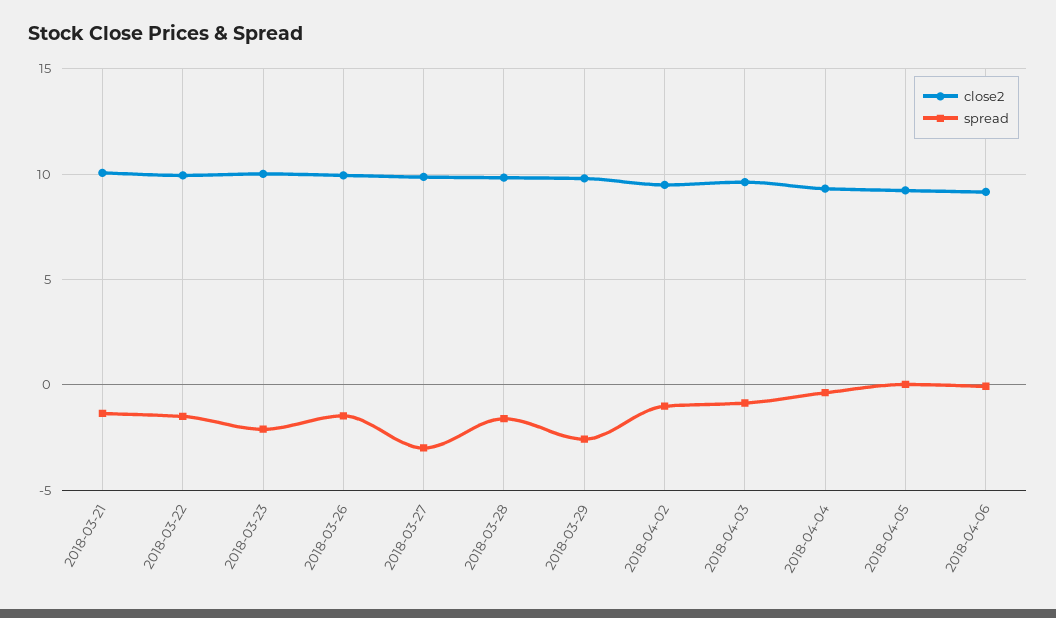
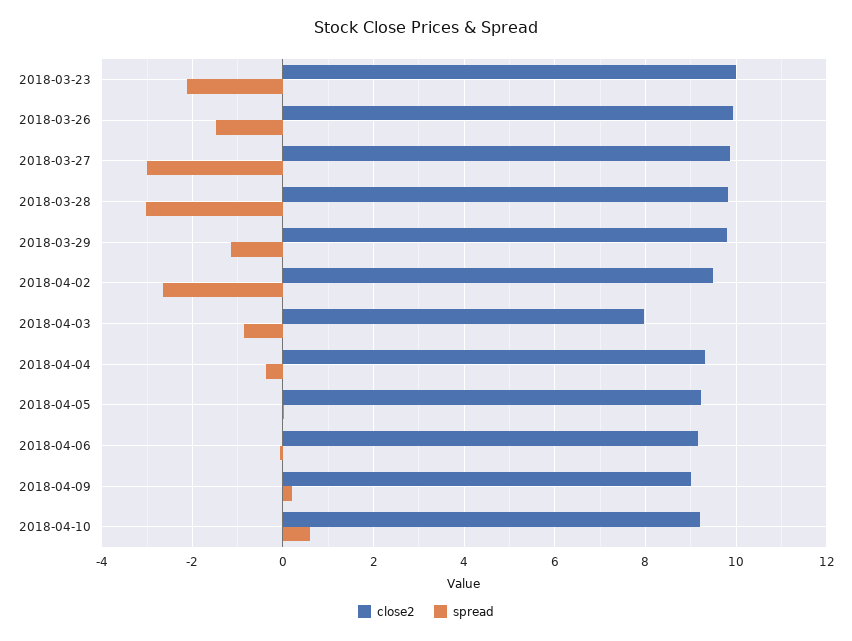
close2, 2018-03-21: 10 -> none
spread, 2018-03-21: -1.5 -> none
close2, 2018-03-22: 10 -> none
spread, 2018-03-22: -1.5 -> none
spread, 2018-03-28: -1.5 -> -3
spread, 2018-03-29: -2.5 -> -1.2
spread, 2018-04-02: -1 -> -2.6
close2, 2018-04-03: 9.5 -> 8
close2, 2018-04-09: none -> 9
spread, 2018-04-09: none -> 0.2
close2, 2018-04-10: none -> 9.2
spread, 2018-04-10: none -> 0.6

